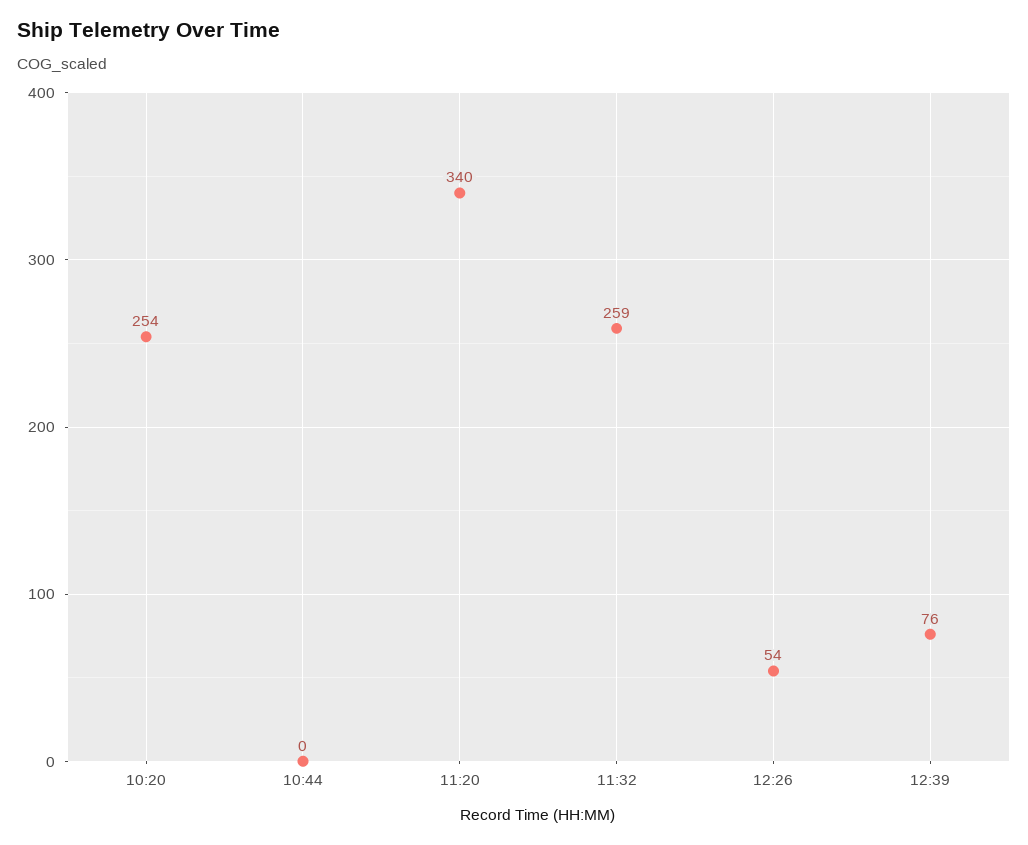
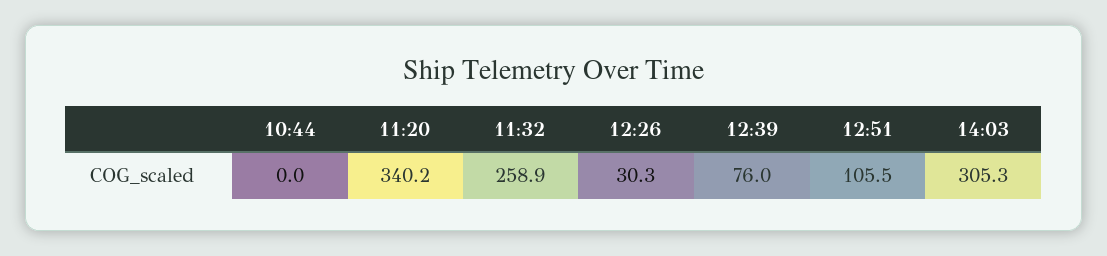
10:20: 254 -> none
12:26: 54 -> 30.3
12:51: none -> 105.5
14:03: none -> 305.3

